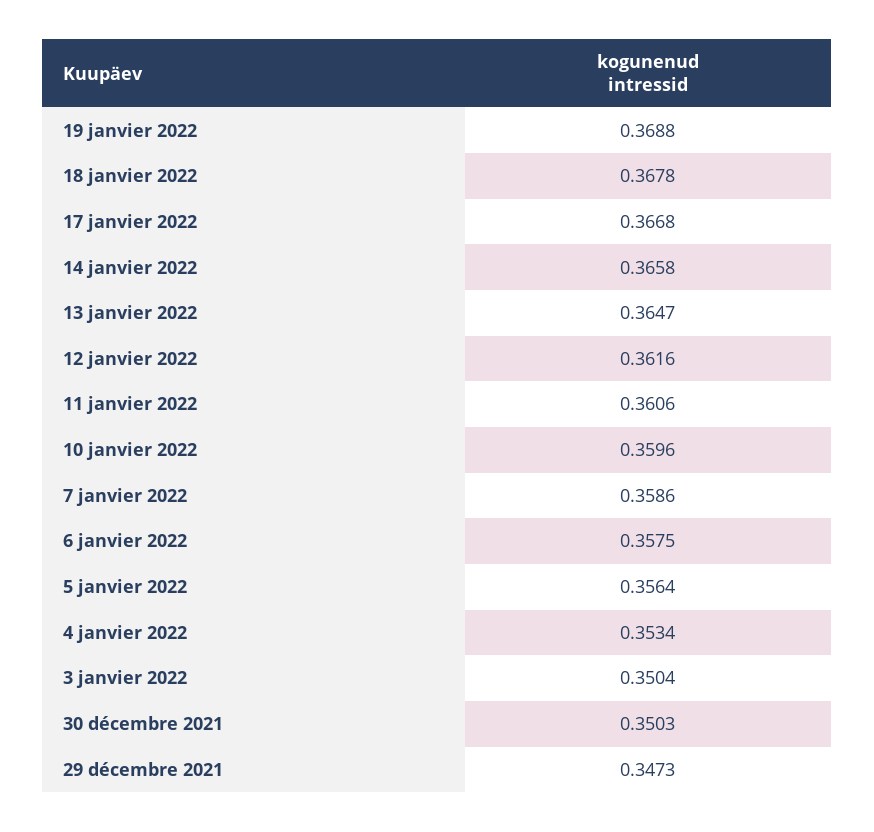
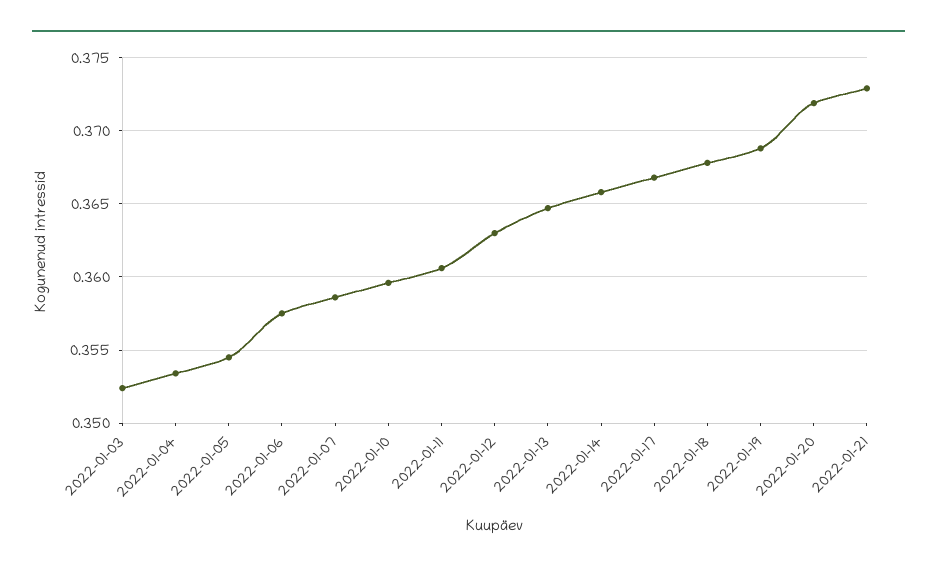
12 janvier 2022: 0.3616 -> 0.363
5 janvier 2022: 0.3564 -> 0.3545
3 janvier 2022: 0.3504 -> 0.3525
30 décembre 2021: 0.3503 -> none
29 décembre 2021: 0.3473 -> none
2022-01-20: none -> 0.372
2022-01-21: none -> 0.373

